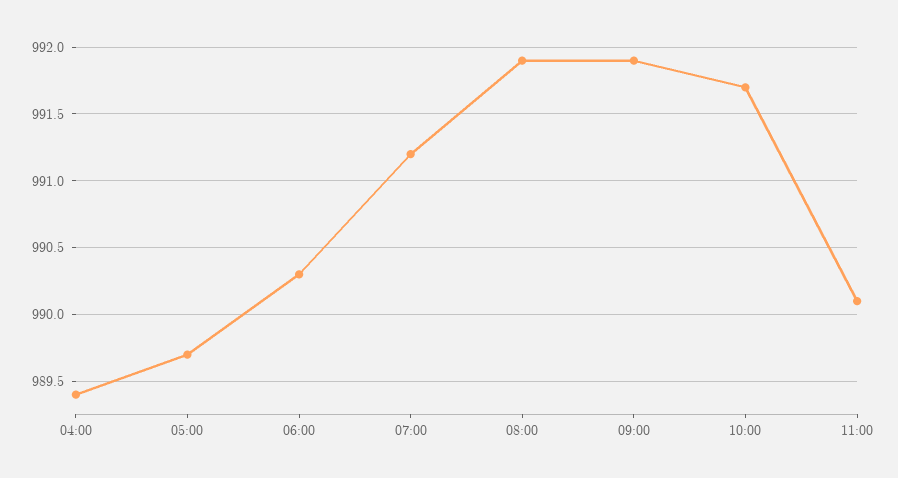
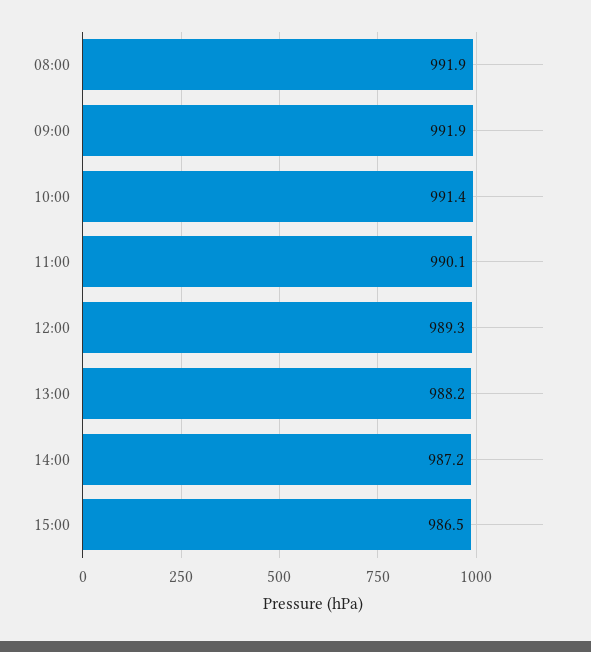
04:00: 989.4 -> none
05:00: 989.7 -> none
06:00: 990.3 -> none
07:00: 991.2 -> none
10:00: 991.7 -> 991.4
12:00: none -> 989.3
13:00: none -> 988.2
14:00: none -> 987.2
15:00: none -> 986.5

